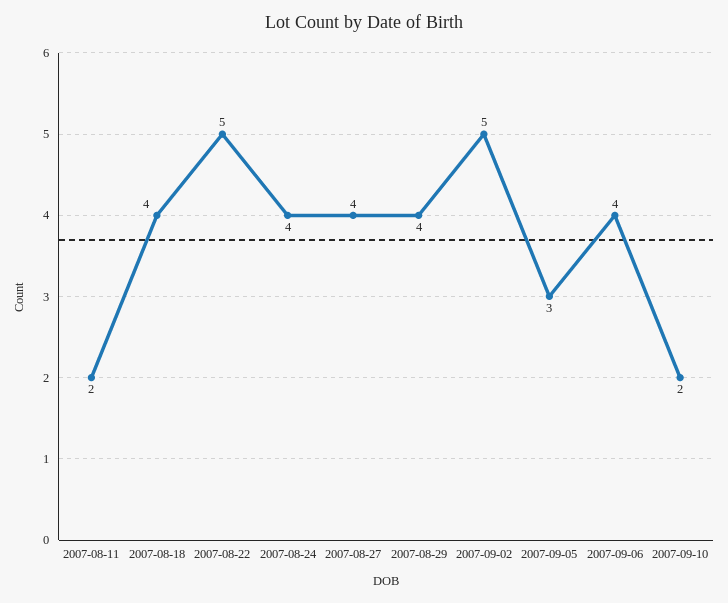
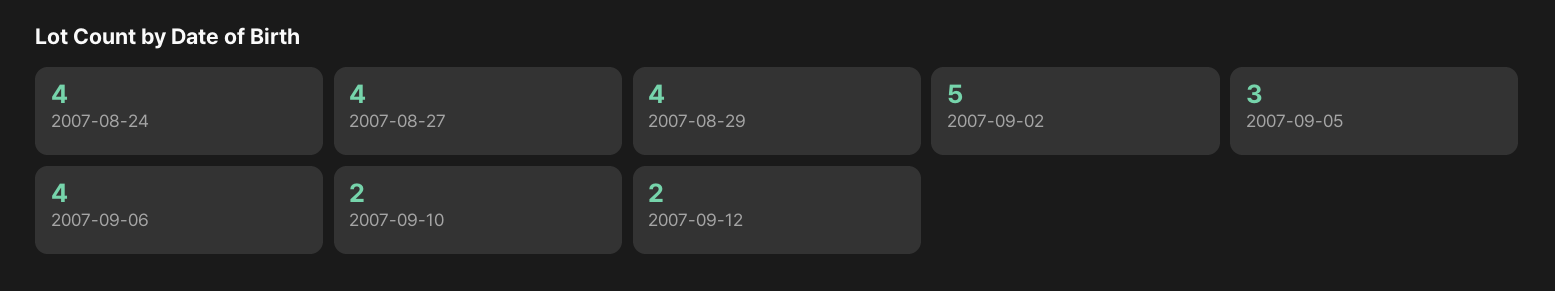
2007-08-11: 2 -> none
2007-08-18: 4 -> none
2007-08-22: 5 -> none
2007-09-12: none -> 2

